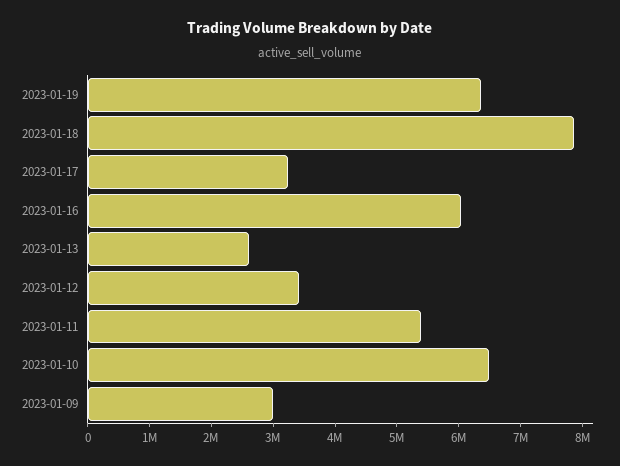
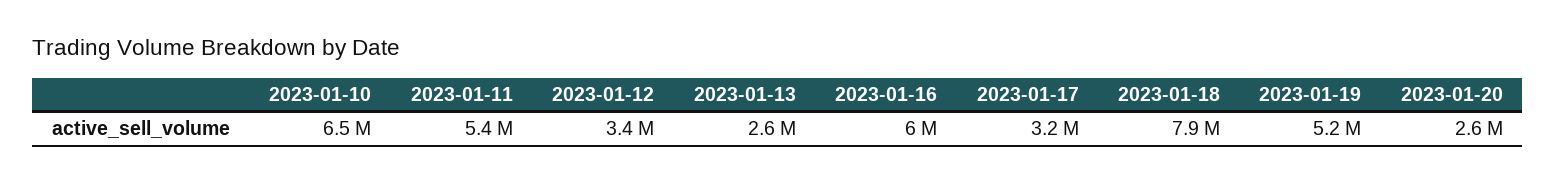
2023-01-19: 6400000 -> 5200000
2023-01-09: 3000000 -> none
2023-01-20: none -> 2600000

